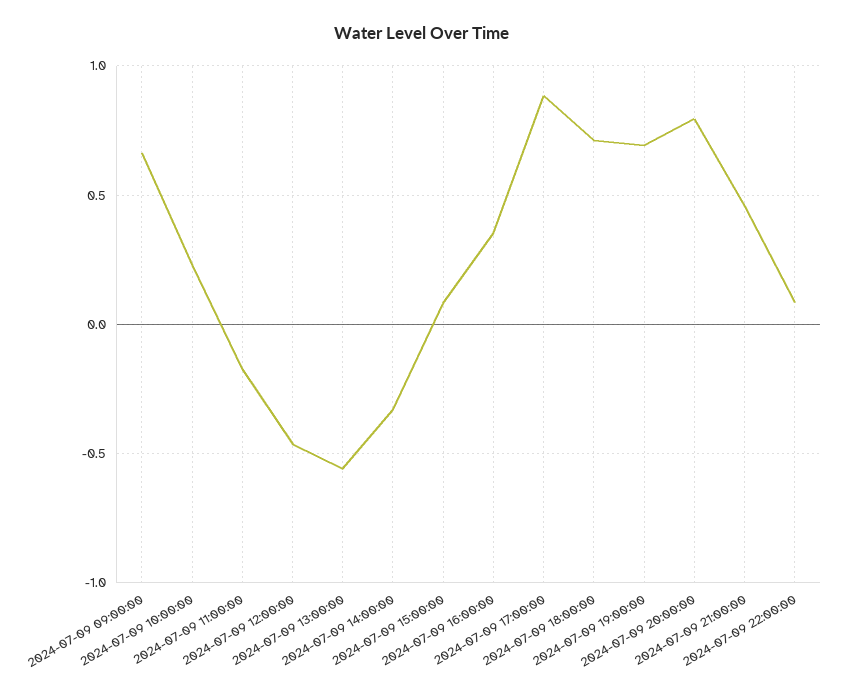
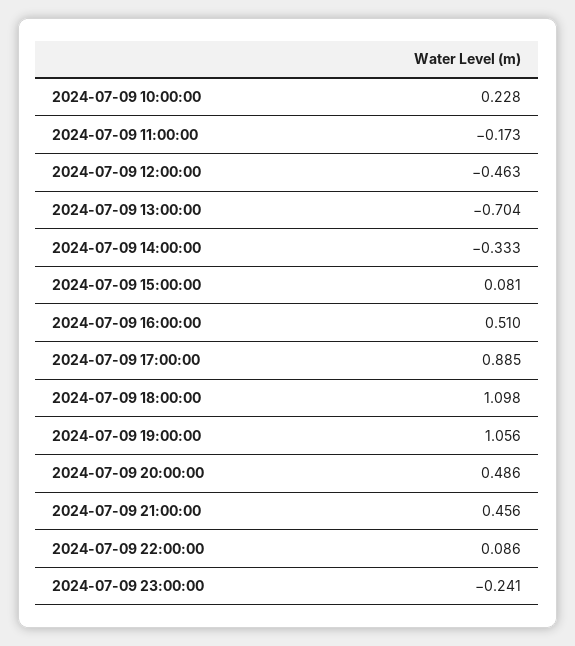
2024-07-09 09:00:00: 0.65 -> none
2024-07-09 13:00:00: -0.55 -> -0.704
2024-07-09 16:00:00: 0.35 -> 0.51
2024-07-09 18:00:00: 0.7 -> 1.098
2024-07-09 19:00:00: 0.7 -> 1.056
2024-07-09 20:00:00: 0.8 -> 0.486
2024-07-09 23:00:00: none -> -0.241

